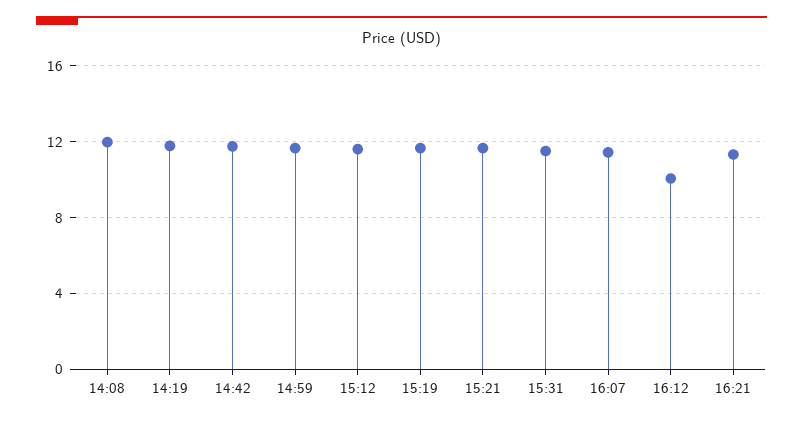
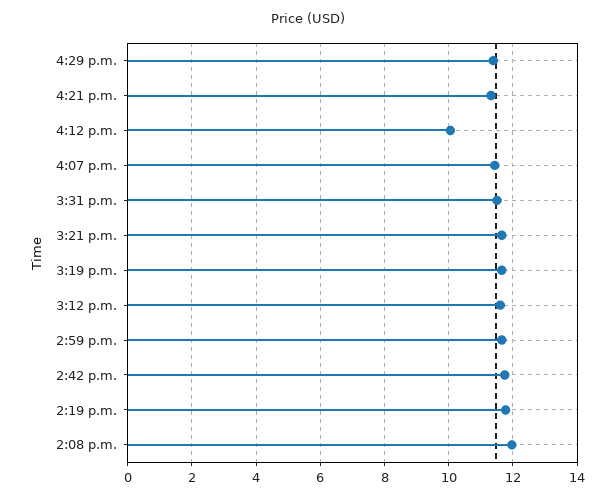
4:29 p.m.: none -> 11.4

